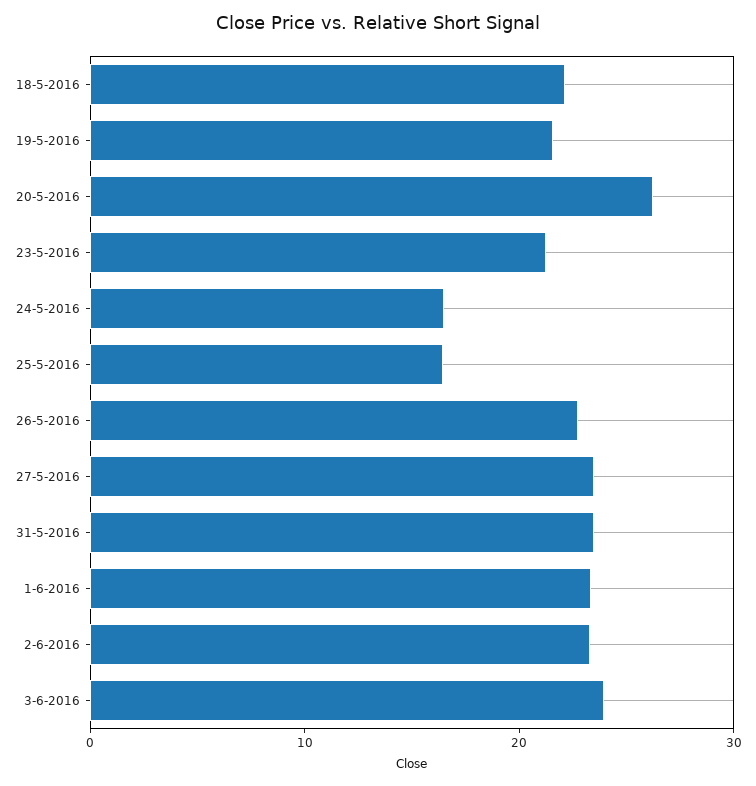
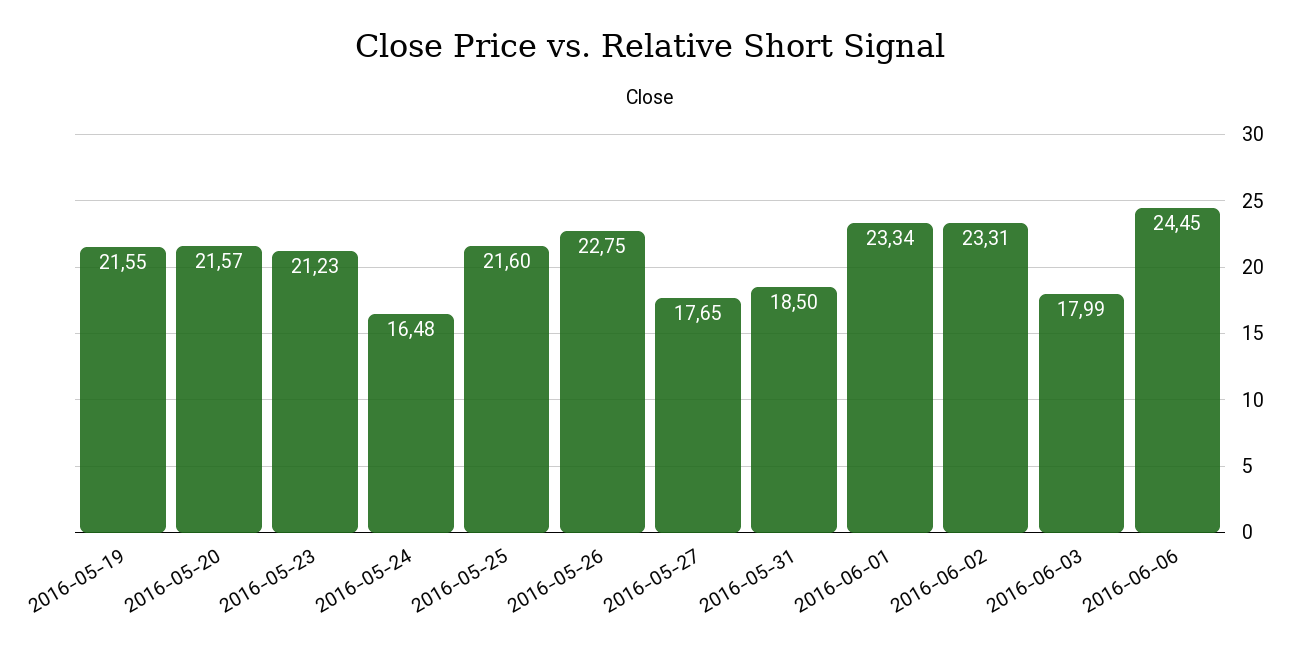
18-5-2016: 22 -> none
20-5-2016: 26 -> 21.57
25-5-2016: 16 -> 21.6
27-5-2016: 24 -> 17.65
31-5-2016: 24 -> 18.5
3-6-2016: 24 -> 17.99
2016-06-06: none -> 24.45

